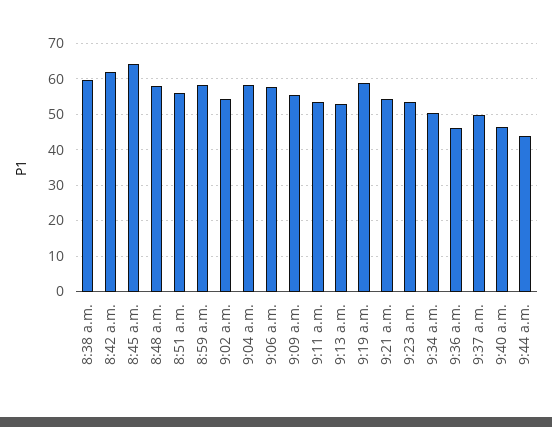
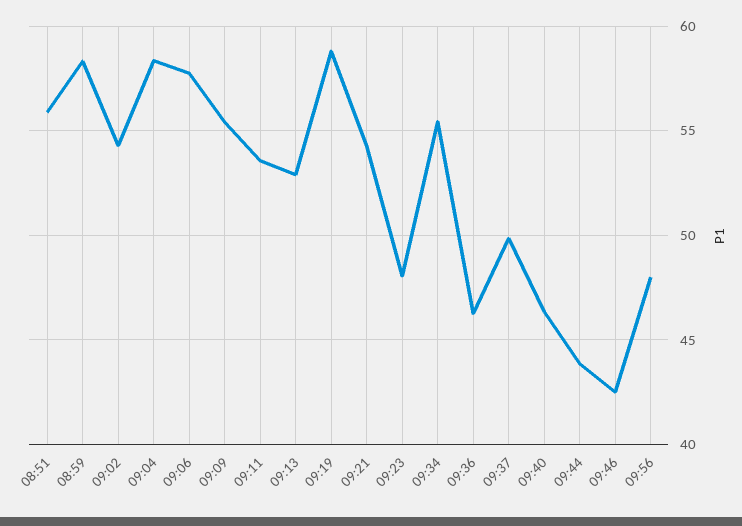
8:38 a.m.: 60 -> none
8:42 a.m.: 62 -> none
8:45 a.m.: 64 -> none
8:48 a.m.: 58 -> none
9:23 a.m.: 54 -> 48
9:34 a.m.: 50 -> 55.5
09:46: none -> 42.5
09:56: none -> 48

